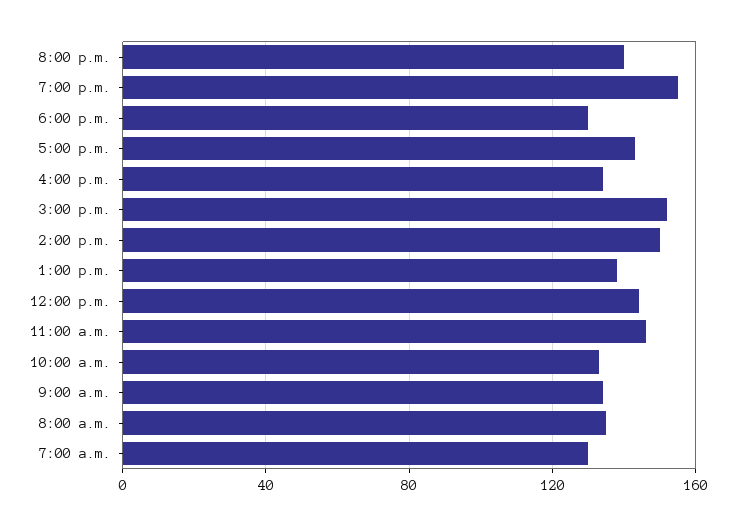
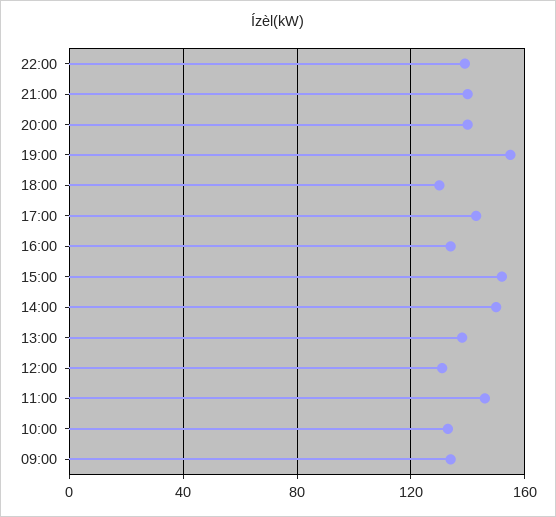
12:00 p.m.: 145 -> 130
8:00 a.m.: 135 -> none
7:00 a.m.: 130 -> none
22:00: none -> 140
21:00: none -> 140

